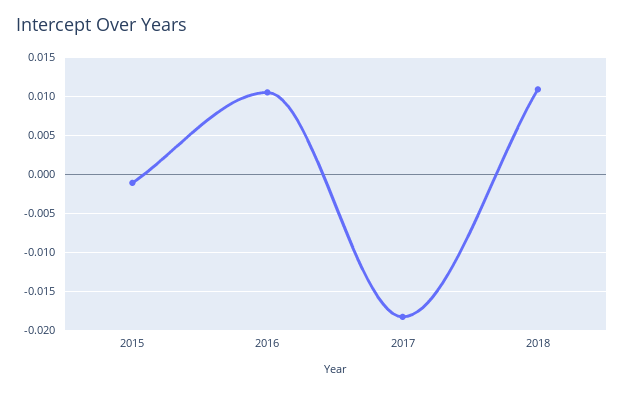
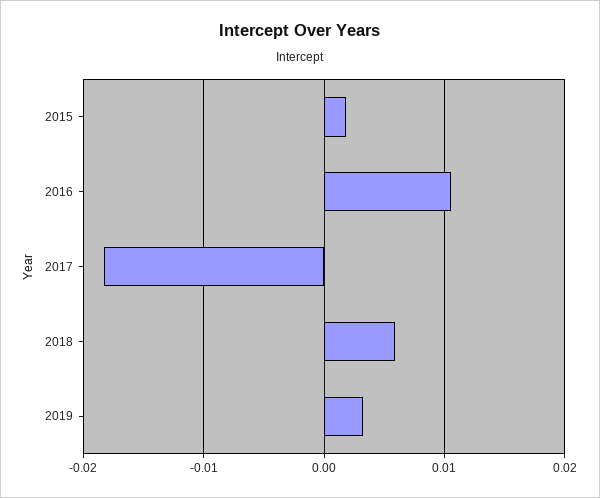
2015: -0.001 -> 0.002
2018: 0.011 -> 0.006
2019: none -> 0.003

